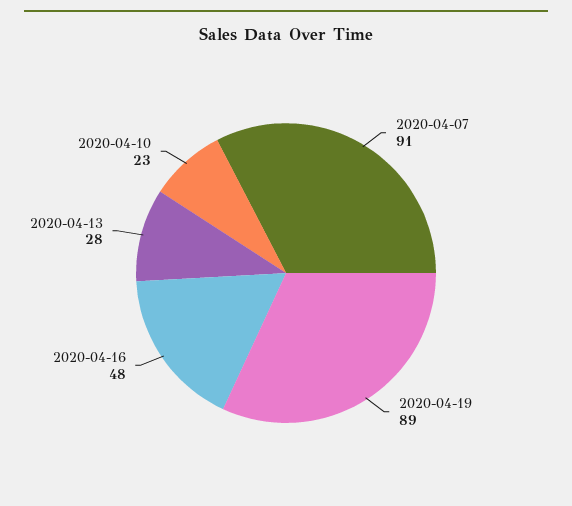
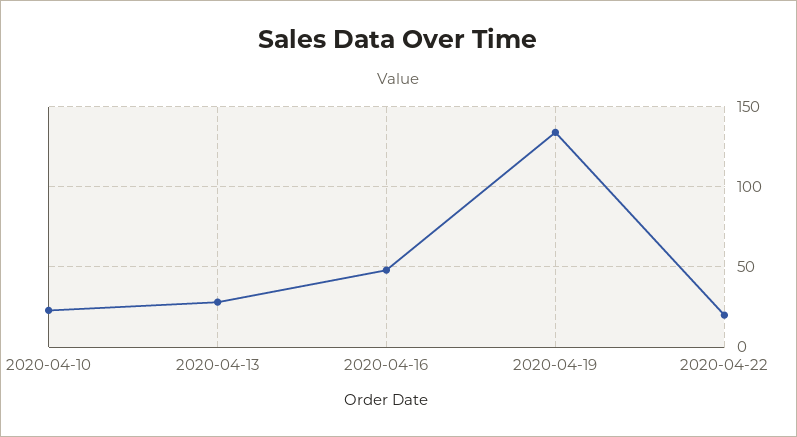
2020-04-07: 91 -> none
2020-04-19: 89 -> 135
2020-04-22: none -> 20

